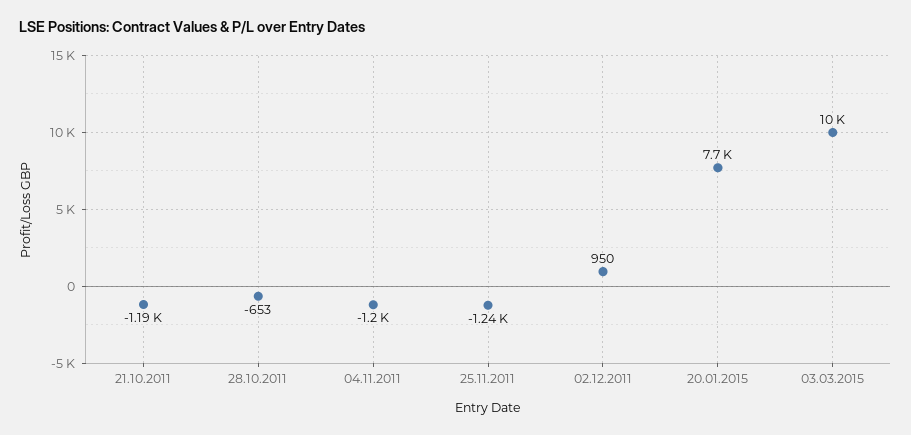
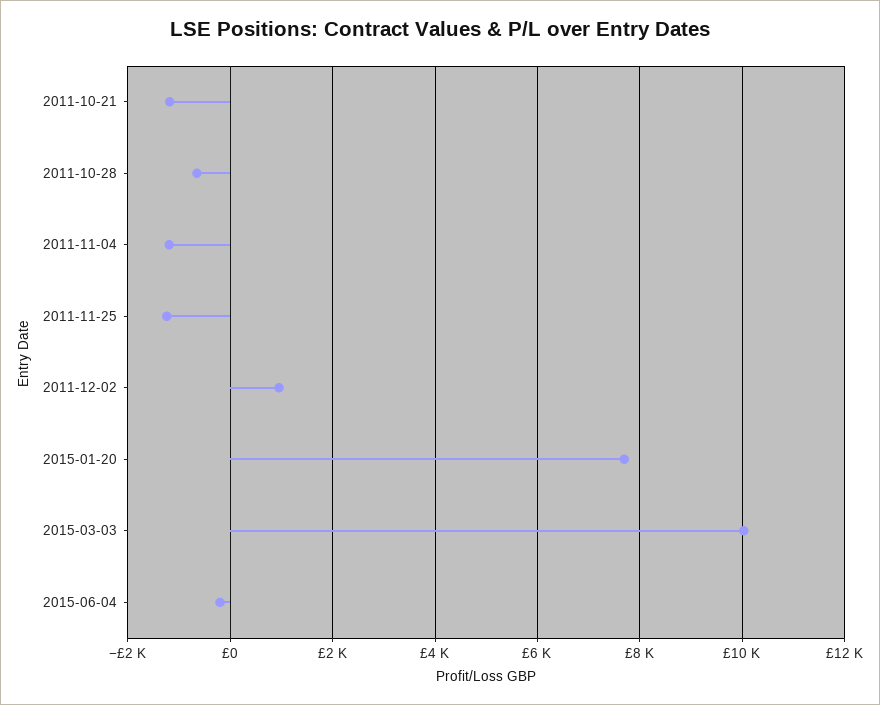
2015-06-04: none -> -200

